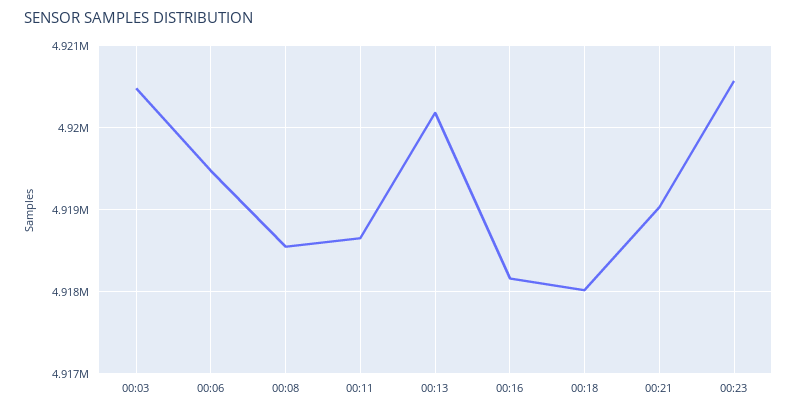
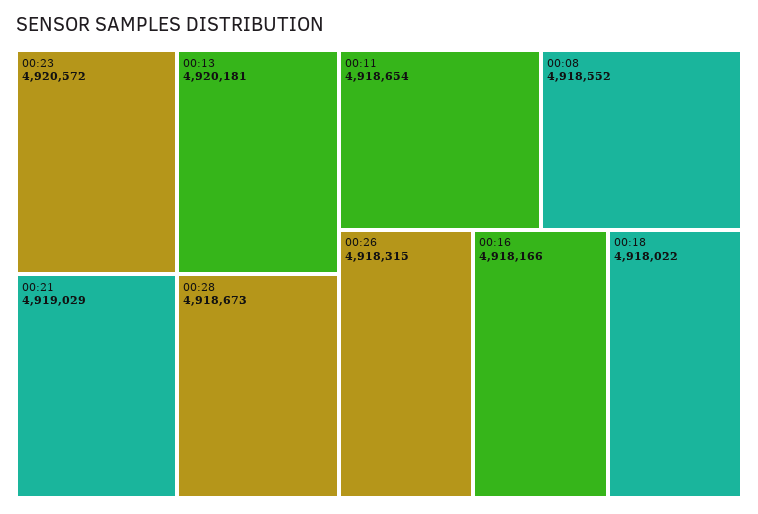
00:03: 4920500 -> none
00:06: 4919500 -> none
00:28: none -> 4918673
00:26: none -> 4918315

